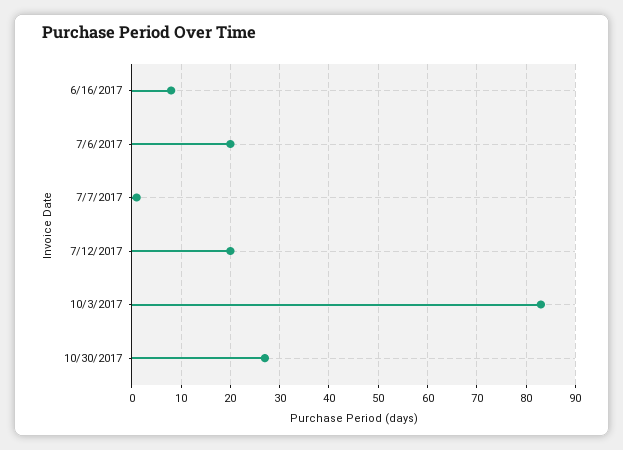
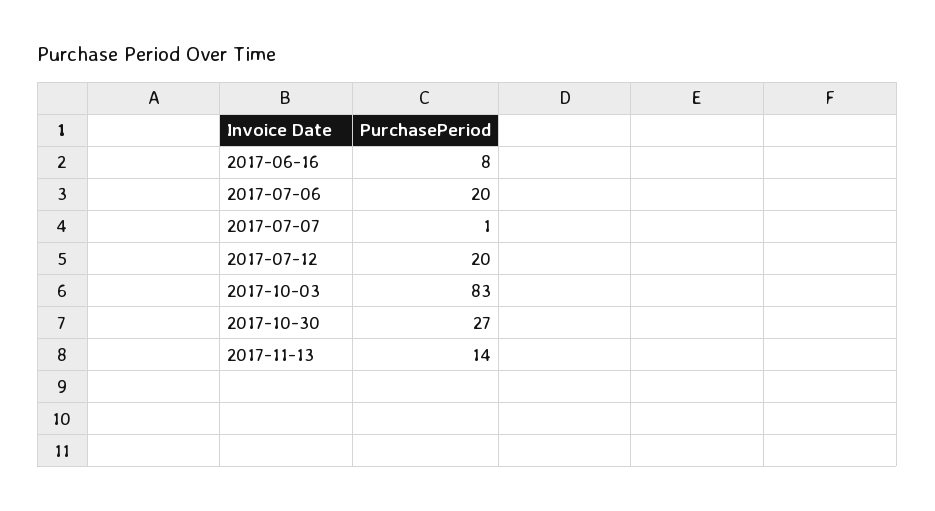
2017-11-13: none -> 14

